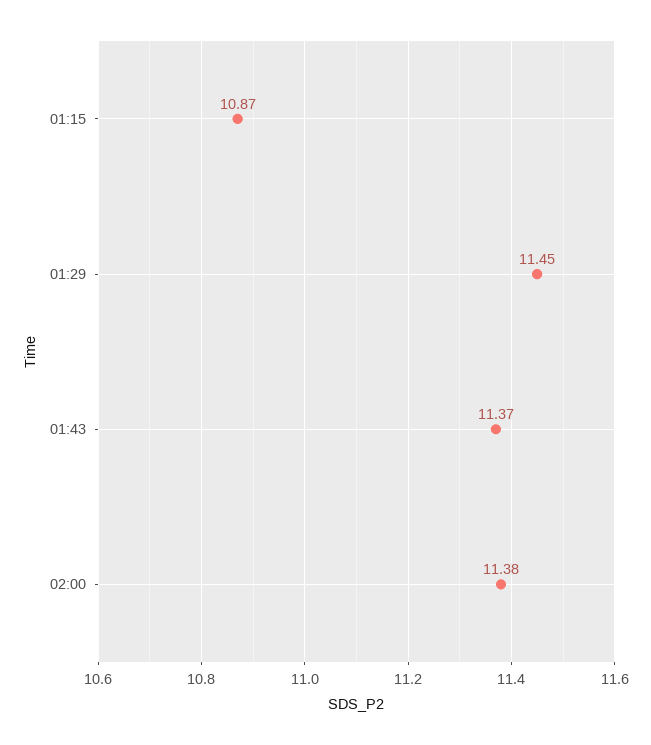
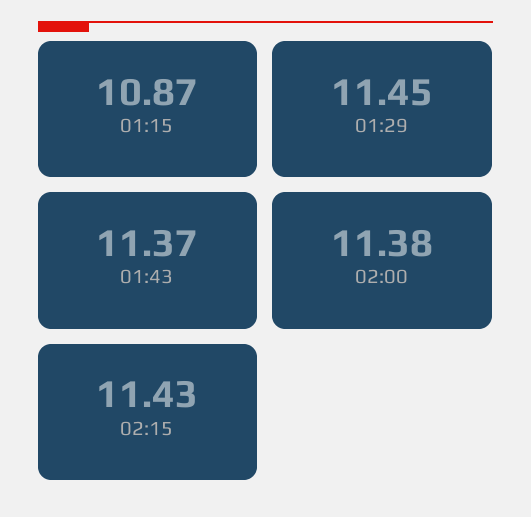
02:15: none -> 11.43

